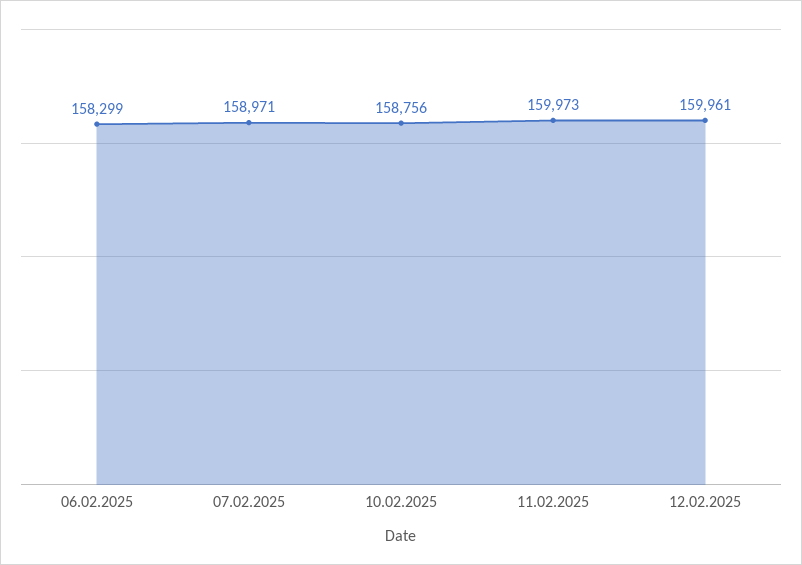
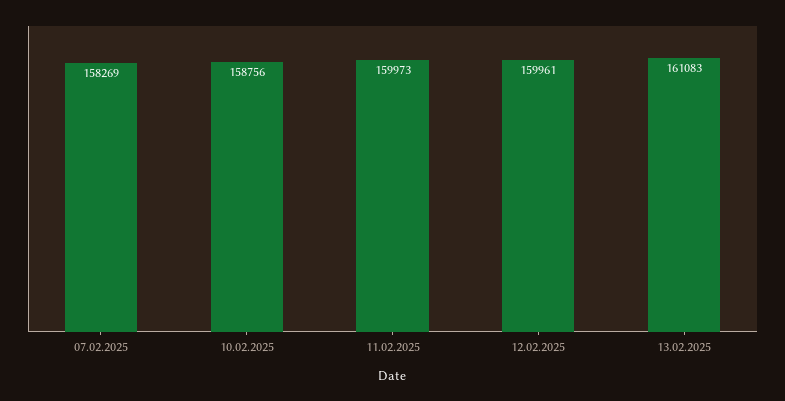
06.02.2025: 158299 -> none
07.02.2025: 158971 -> 158269
13.02.2025: none -> 161083

